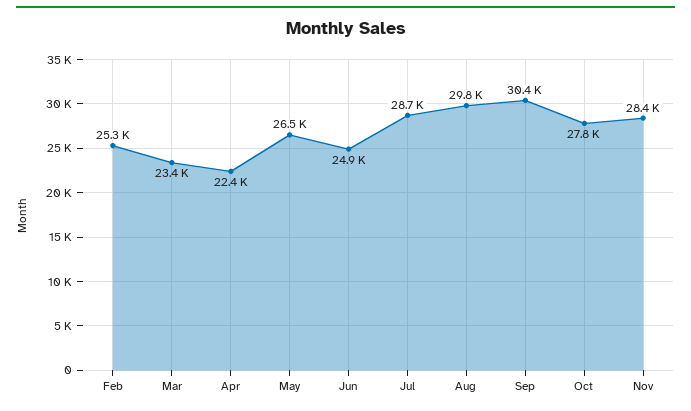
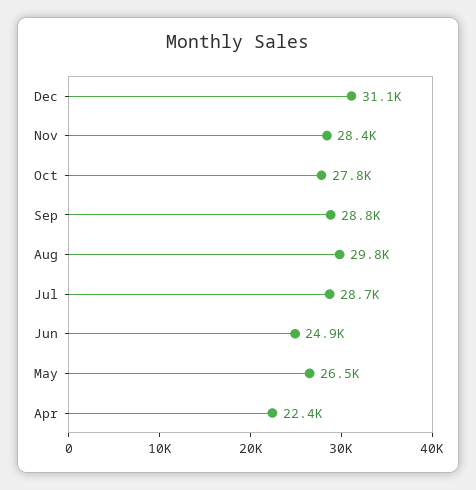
Feb: 25300 -> none
Mar: 23400 -> none
Sep: 30400 -> 28800
Dec: none -> 31100

